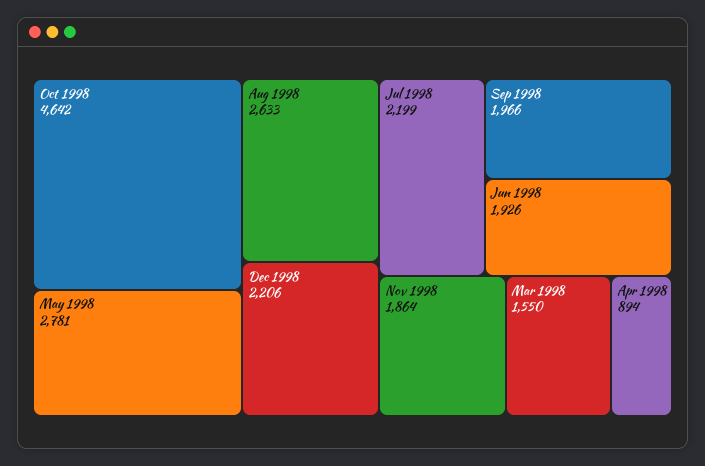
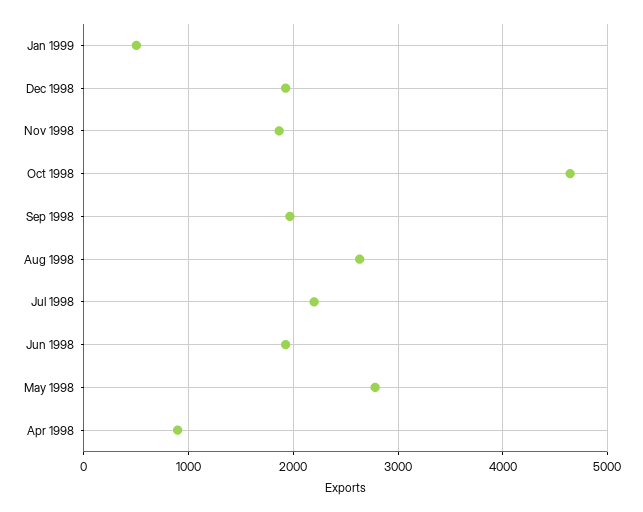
Dec 1998: 2206 -> 1900
Mar 1998: 1550 -> none
Jan 1999: none -> 500

